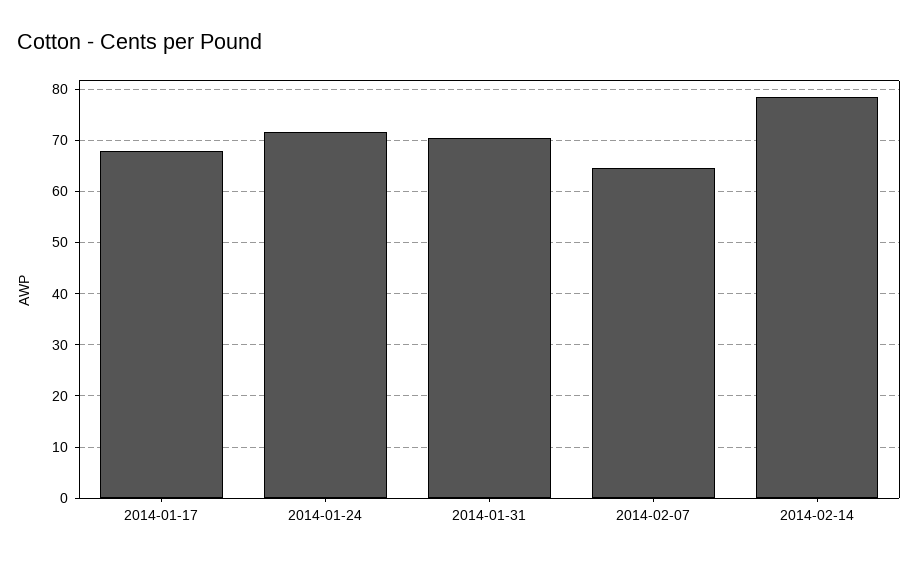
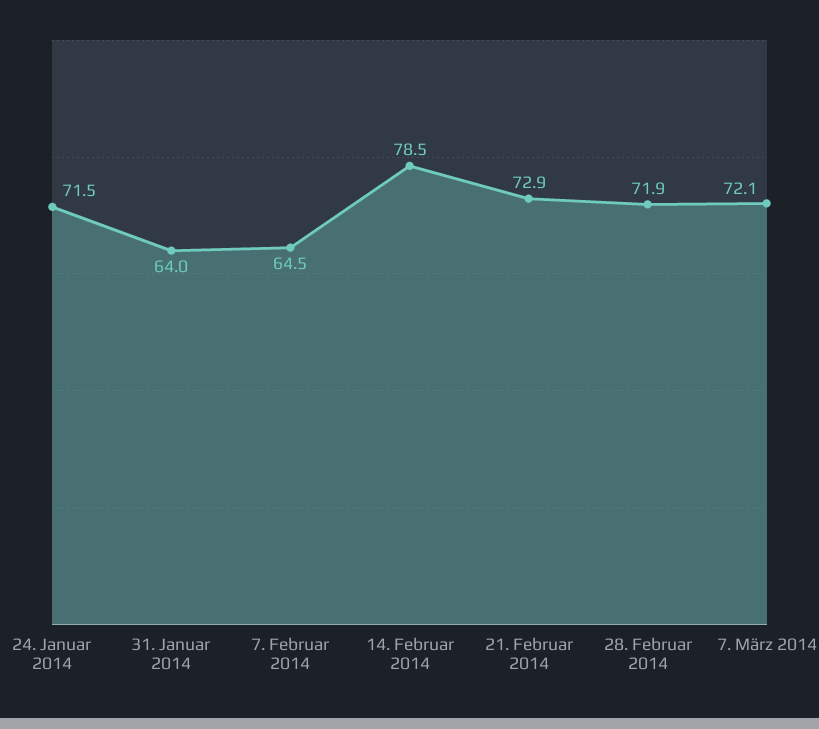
2014-01-17: 68 -> none
2014-01-31: 70 -> 64
21. Februar 2014: none -> 72.9
28. Februar 2014: none -> 71.9
7. März 2014: none -> 72.1

